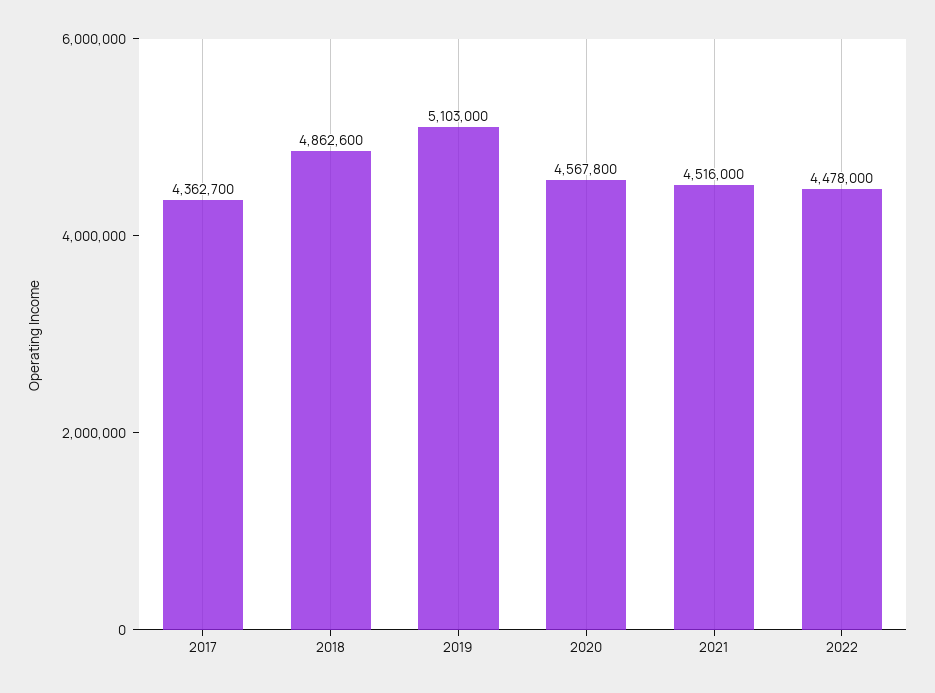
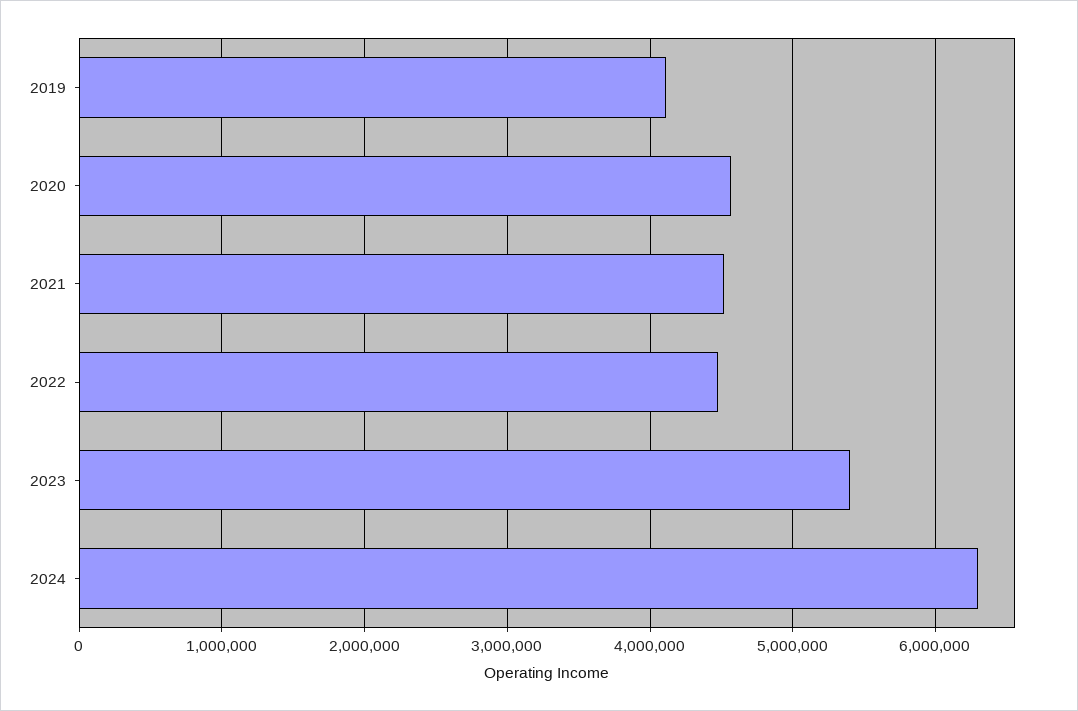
2017: 4362700 -> none
2018: 4862600 -> none
2019: 5103000 -> 4100000
2023: none -> 5400000
2024: none -> 6300000

